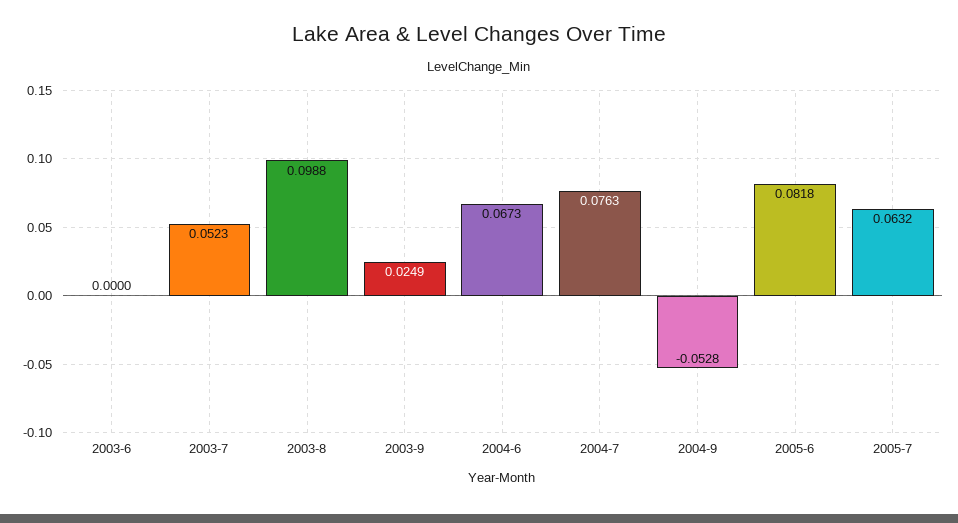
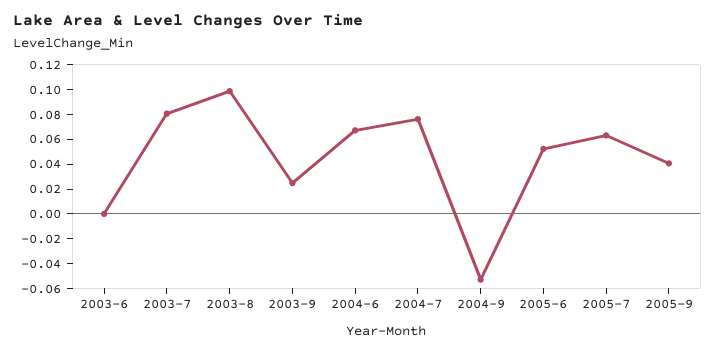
2003-7: 0.0523 -> 0.08
2005-6: 0.0818 -> 0.05
2005-9: none -> 0.04

